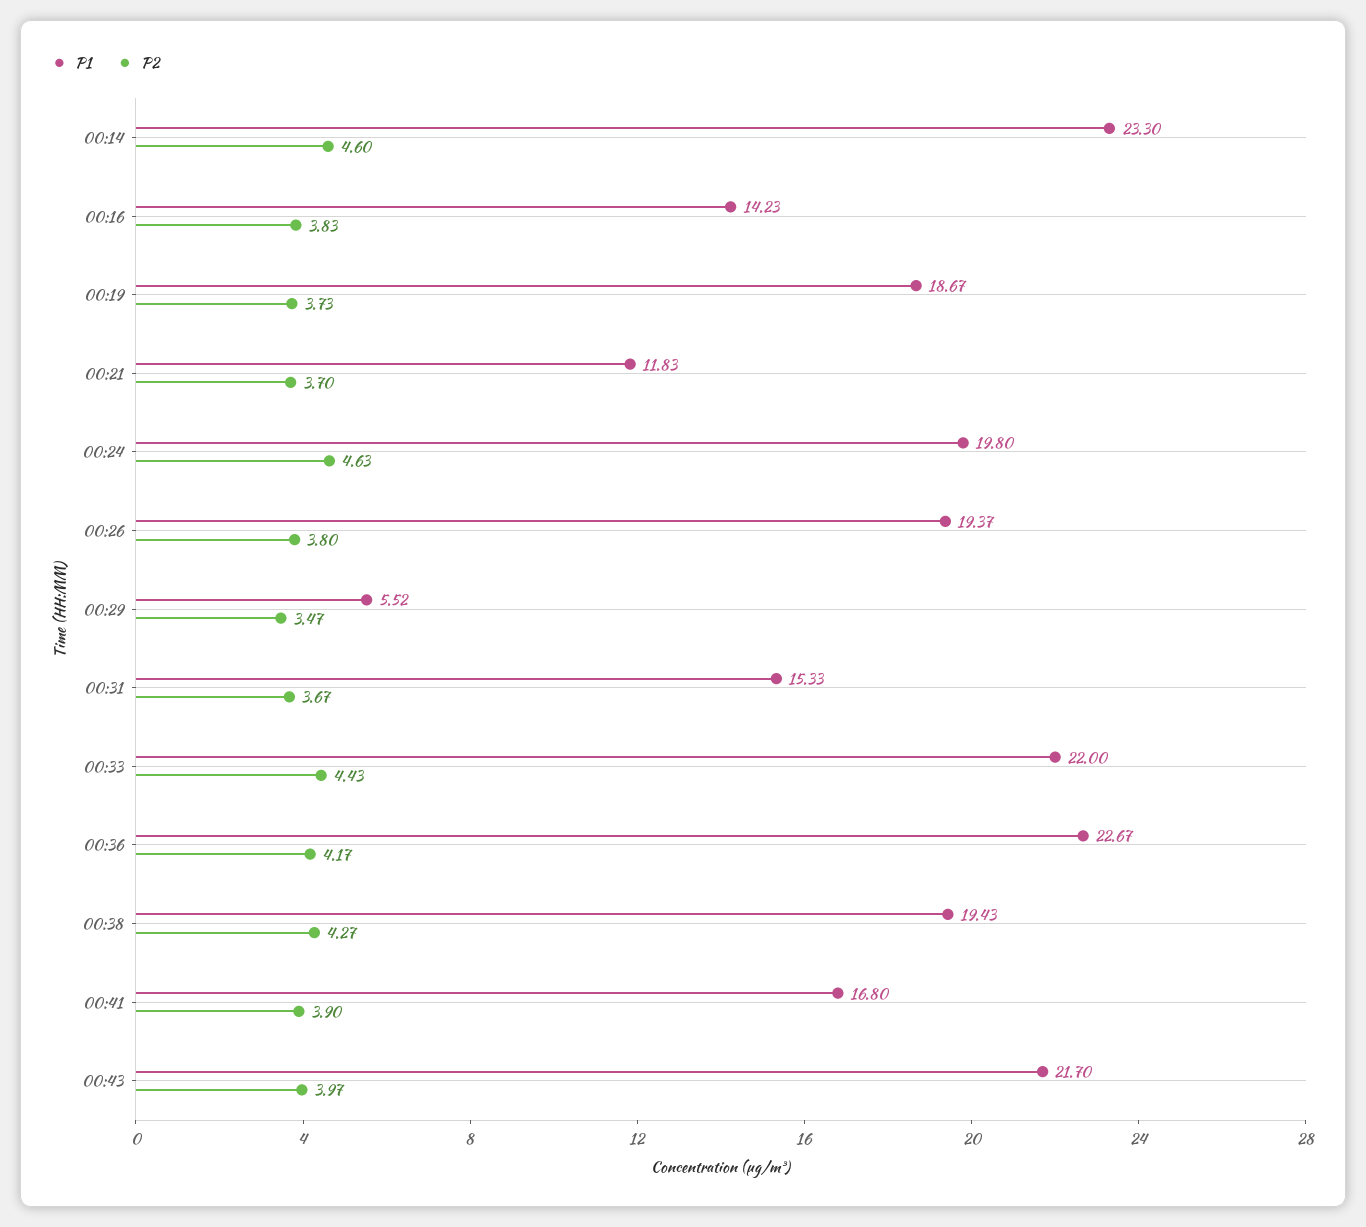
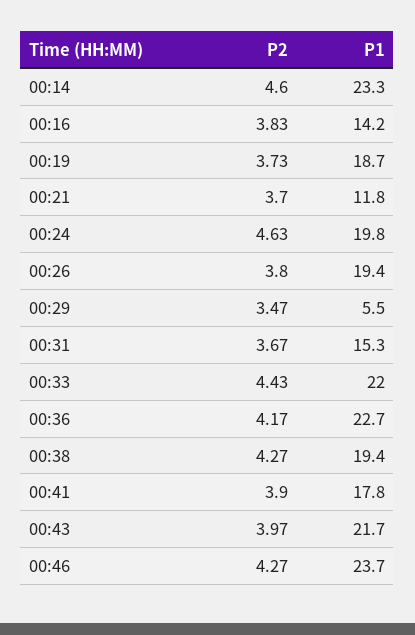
P1, 00:41: 16.8 -> 17.8
P2, 00:46: none -> 4.27
P1, 00:46: none -> 23.7

